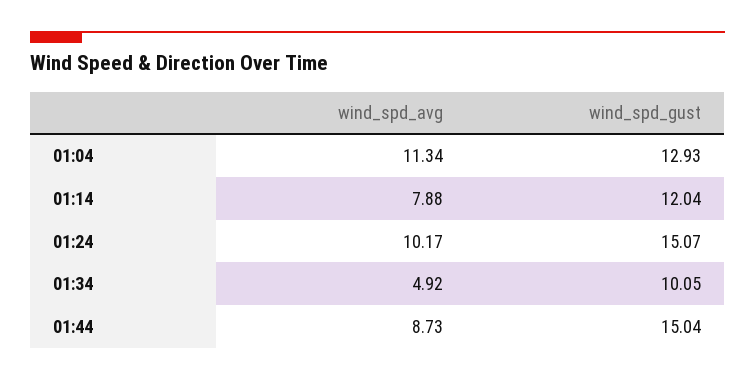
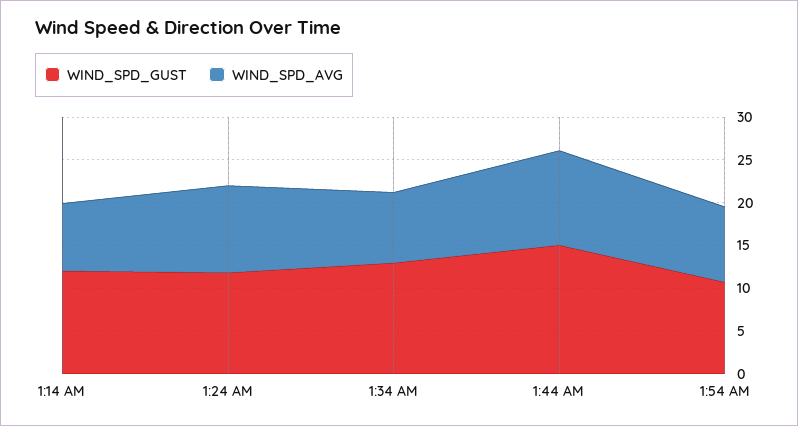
wind_spd_avg, 01:04: 11.34 -> none
wind_spd_gust, 01:04: 12.93 -> none
wind_spd_gust, 01:24: 15.07 -> 12
wind_spd_avg, 01:34: 4.92 -> 8
wind_spd_gust, 01:34: 10.05 -> 13
wind_spd_avg, 01:44: 8.73 -> 11
wind_spd_gust, 1:54 AM: none -> 11
wind_spd_avg, 1:54 AM: none -> 9

